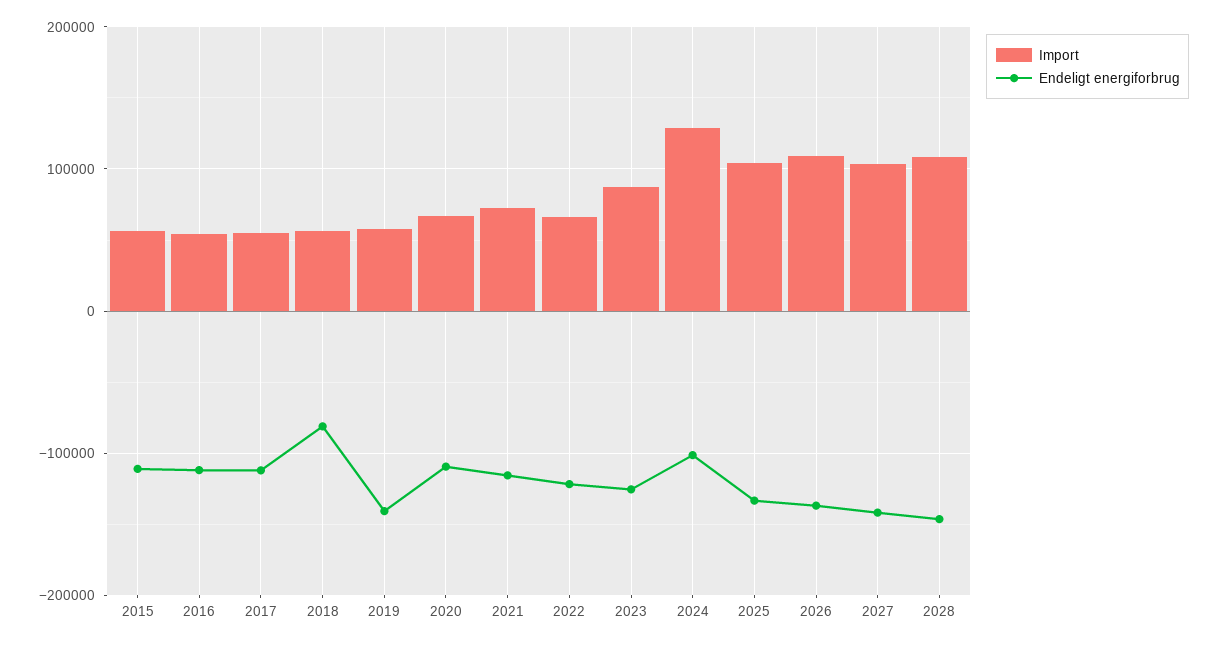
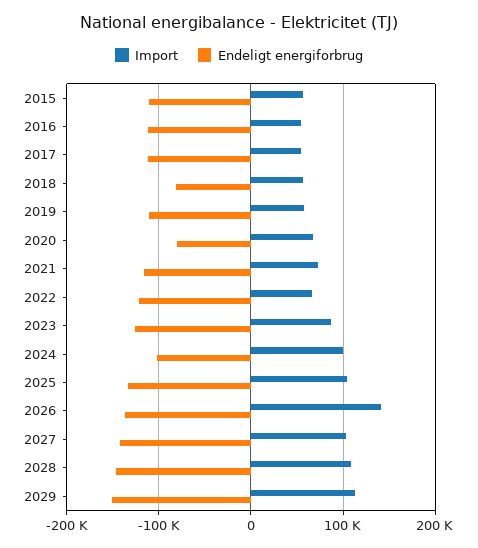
Endeligt energiforbrug, 2019: -140000 -> -110000
Endeligt energiforbrug, 2020: -110000 -> -80000
Import, 2024: 130000 -> 100000
Import, 2026: 110000 -> 140000
Import, 2029: none -> 110000
Endeligt energiforbrug, 2029: none -> -150000

